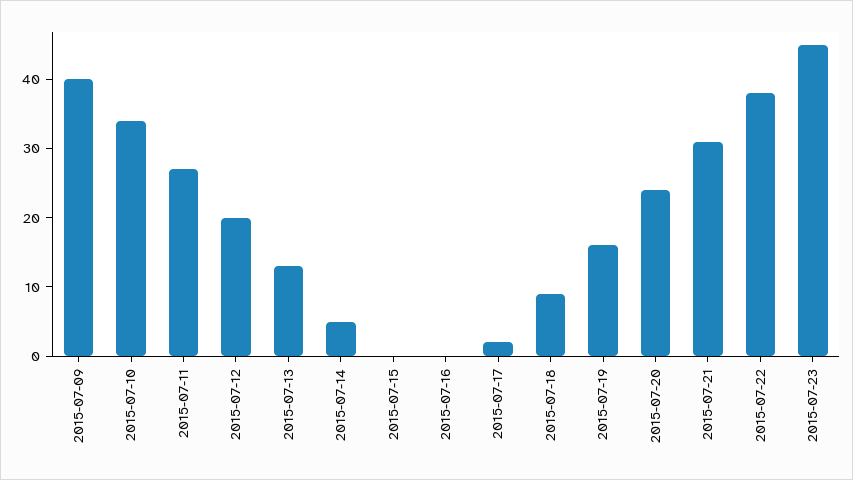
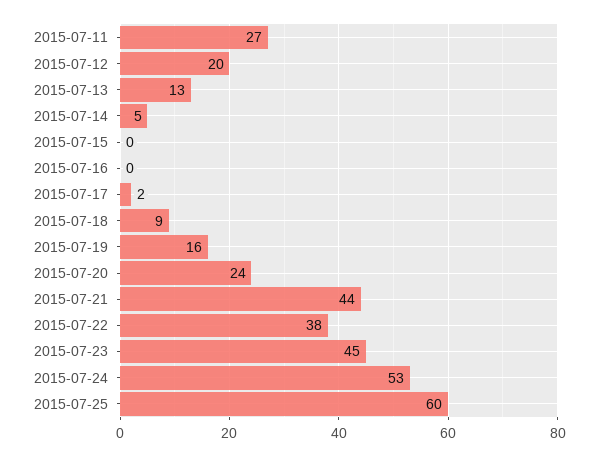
2015-07-09: 40 -> none
2015-07-10: 35 -> none
2015-07-21: 30 -> 44
2015-07-24: none -> 53
2015-07-25: none -> 60

